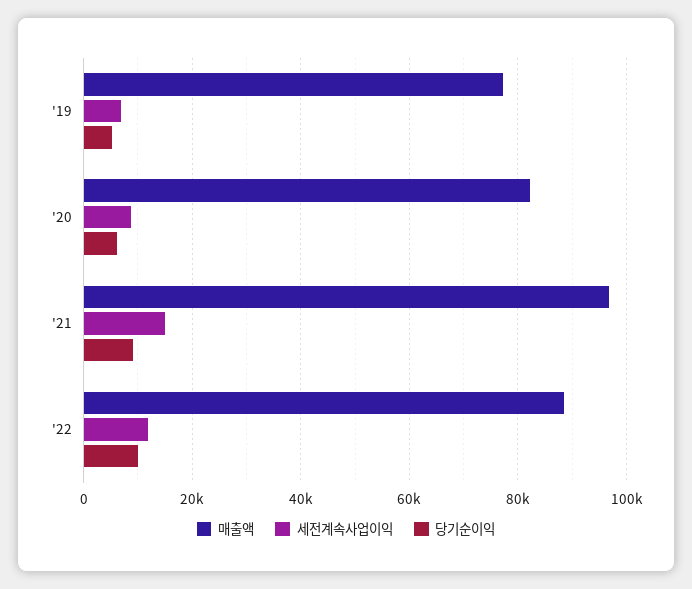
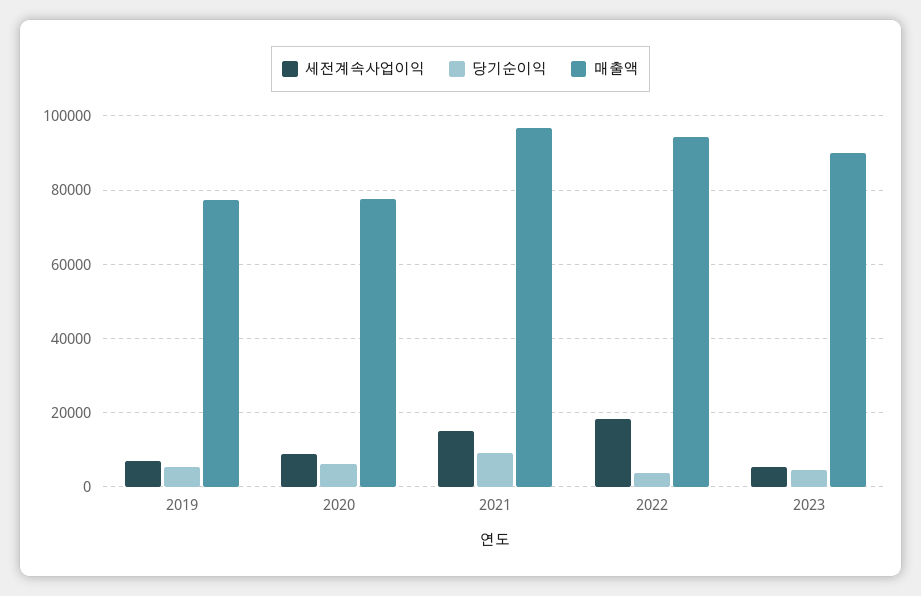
매출액, '20: 82000 -> 78000
매출액, '22: 88000 -> 94000
세전계속사업이익, '22: 12000 -> 18000
당기순이익, '22: 10000 -> 4000
세전계속사업이익, 2023: none -> 6000
당기순이익, 2023: none -> 4000
매출액, 2023: none -> 90000

